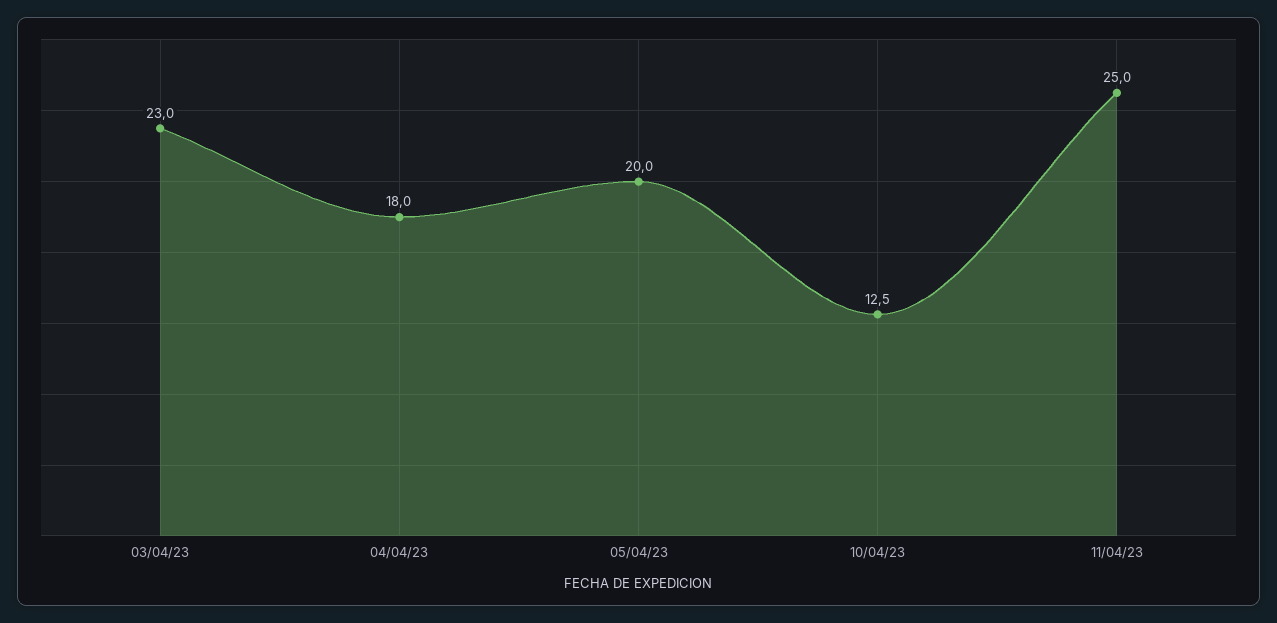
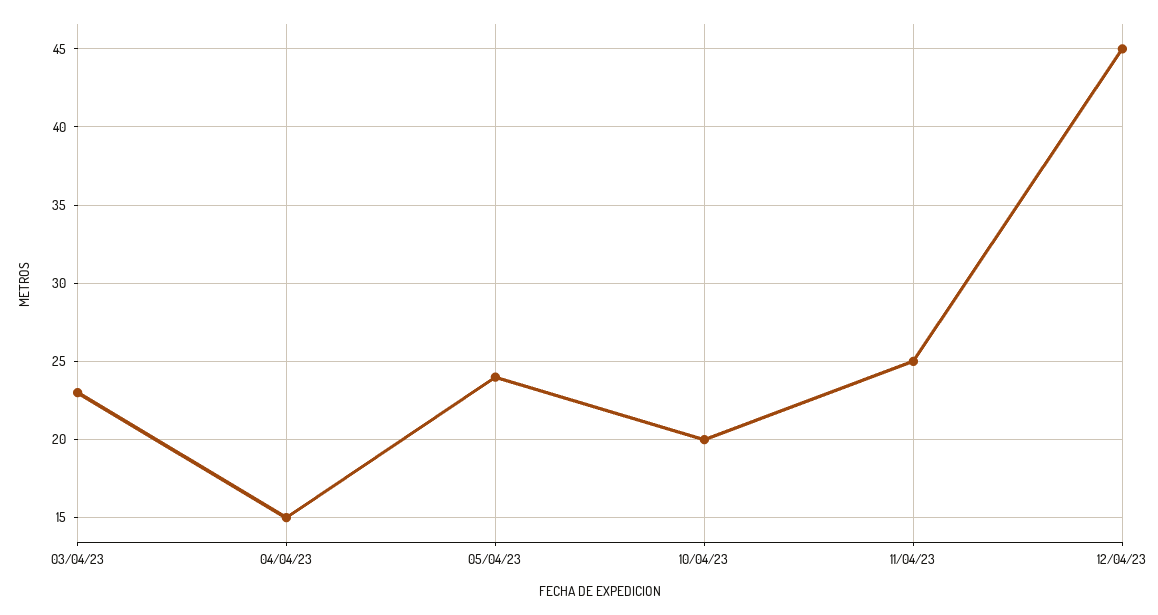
04/04/23: 18 -> 15
05/04/23: 20 -> 24
10/04/23: 12.5 -> 20
12/04/23: none -> 45

